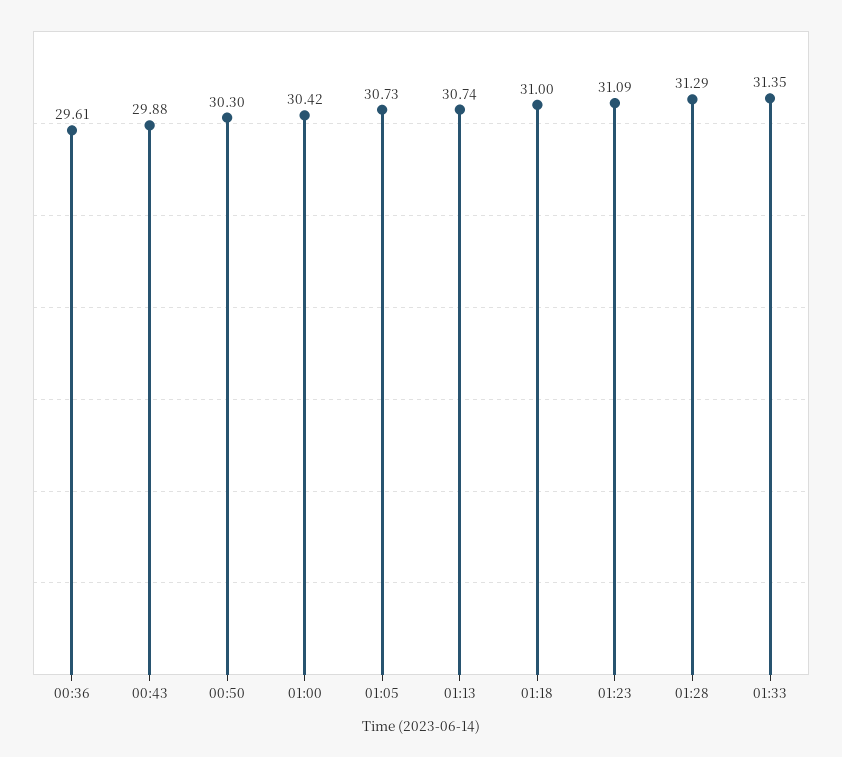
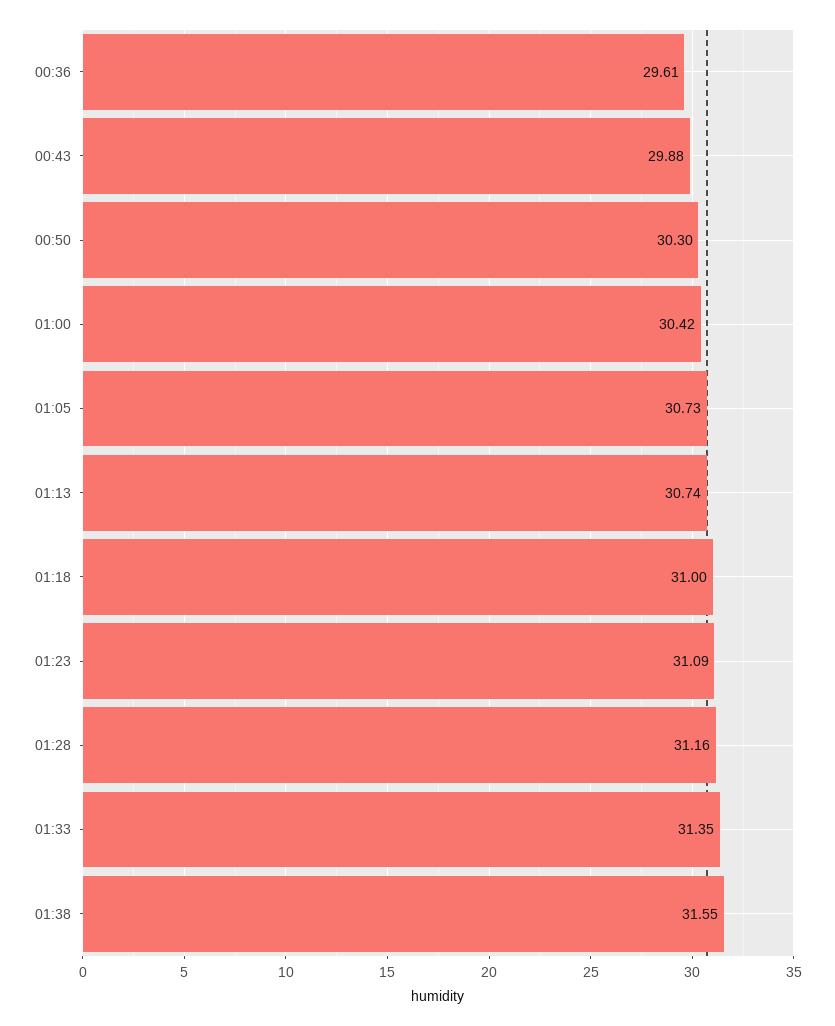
01:28: 31.29 -> 31.16
01:38: none -> 31.55

